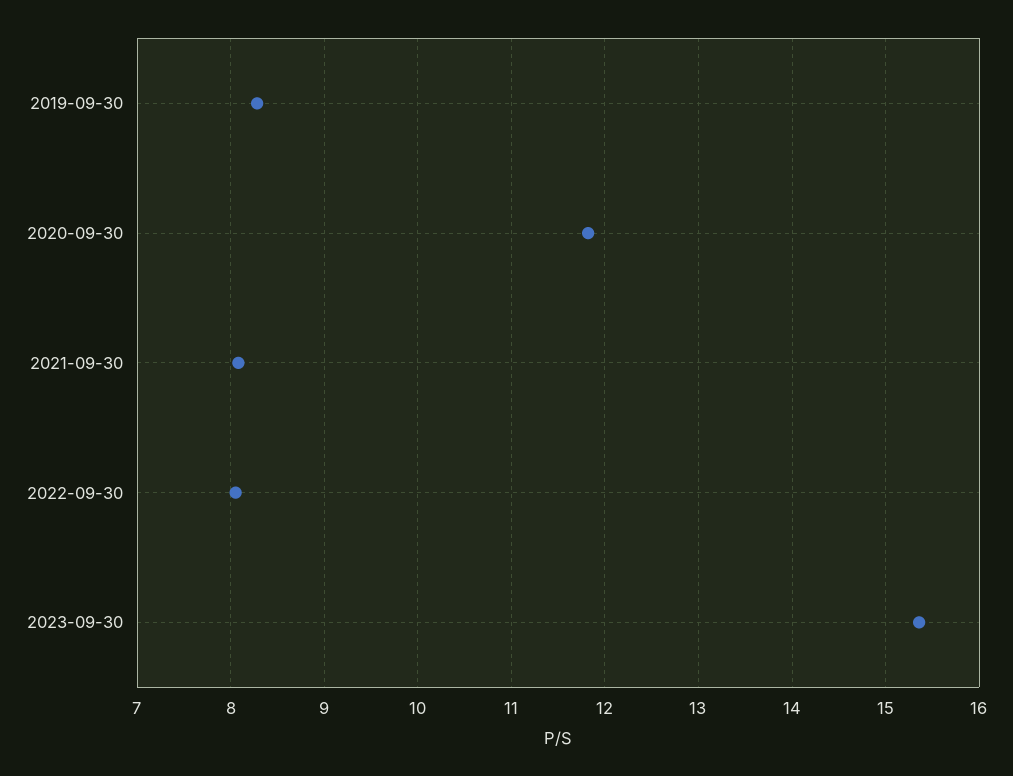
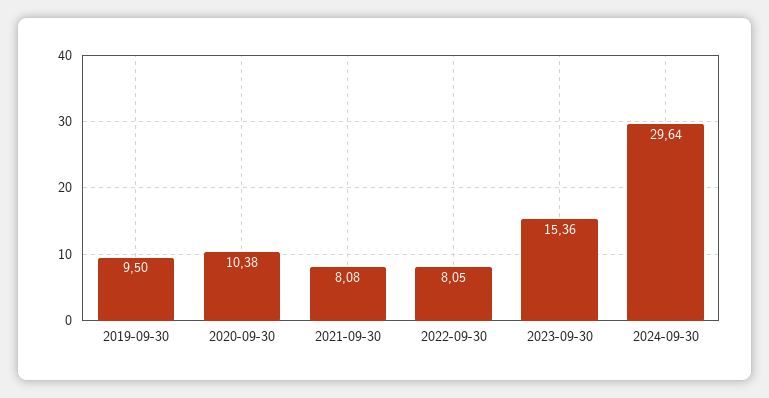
2019-09-30: 8.3 -> 9.5
2020-09-30: 11.8 -> 10.38
2024-09-30: none -> 29.64

